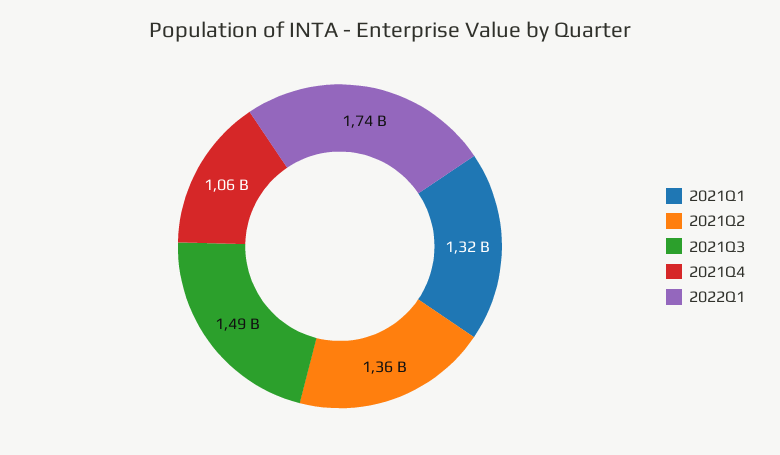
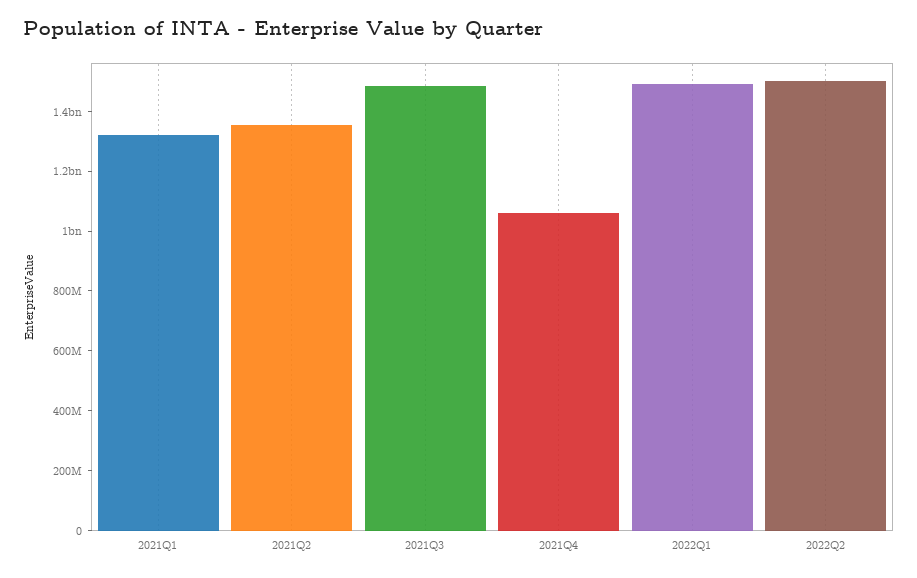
2022Q1: 1740000000 -> 1500000000
2022Q2: none -> 1500000000

